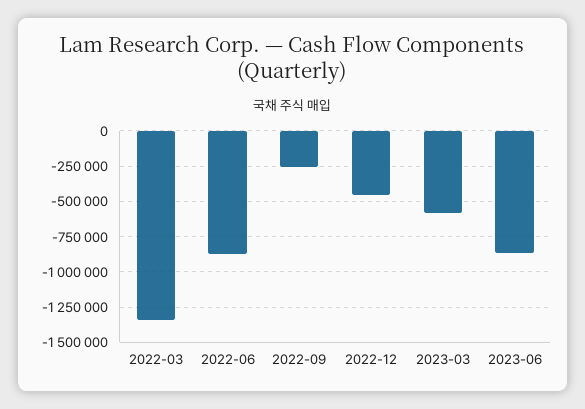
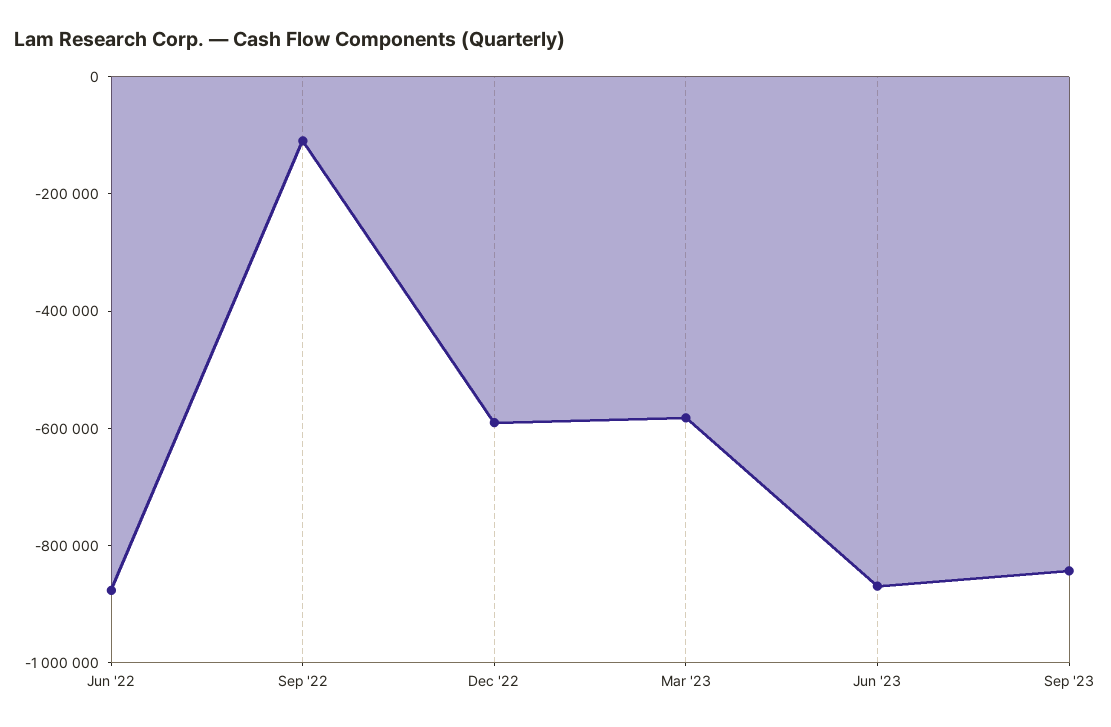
2022-03: -1350000 -> none
2022-09: -250000 -> -100000
2022-12: -450000 -> -600000
Sep '23: none -> -850000

